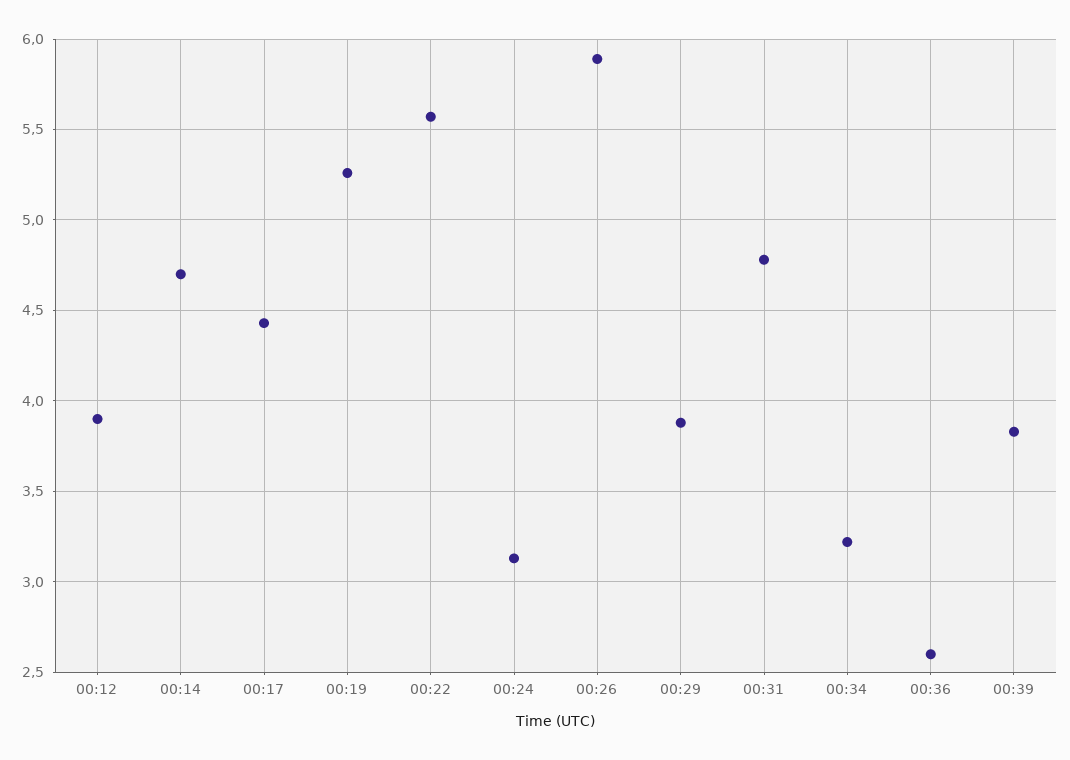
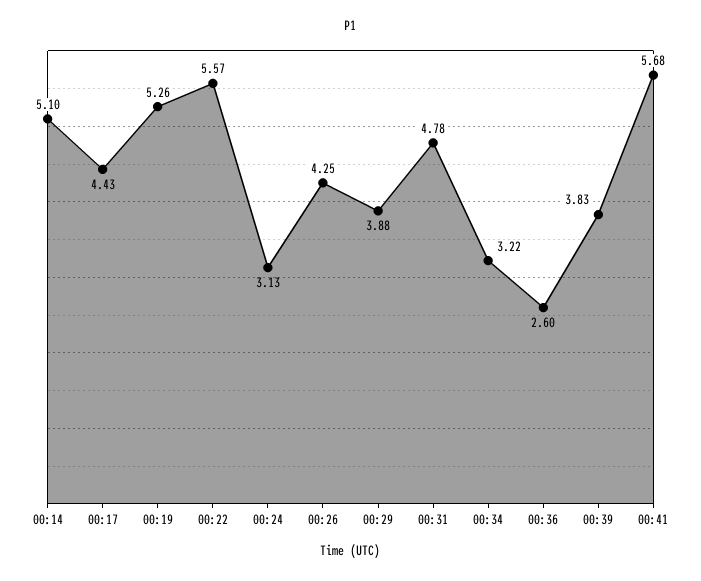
00:12: 3.9 -> none
00:14: 4.7 -> 5.1
00:26: 5.9 -> 4.25
00:41: none -> 5.68

